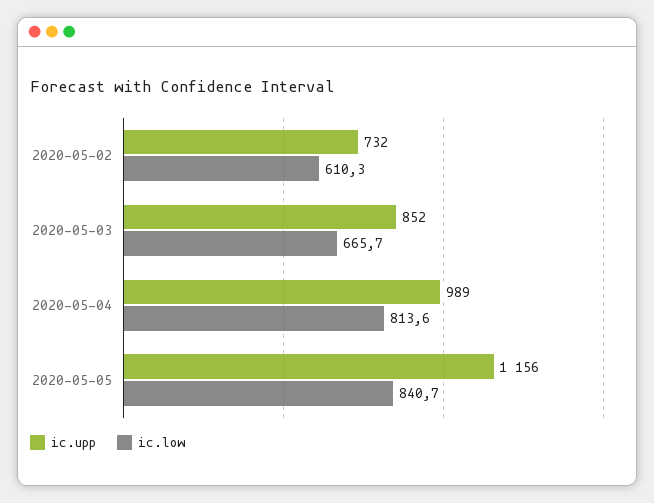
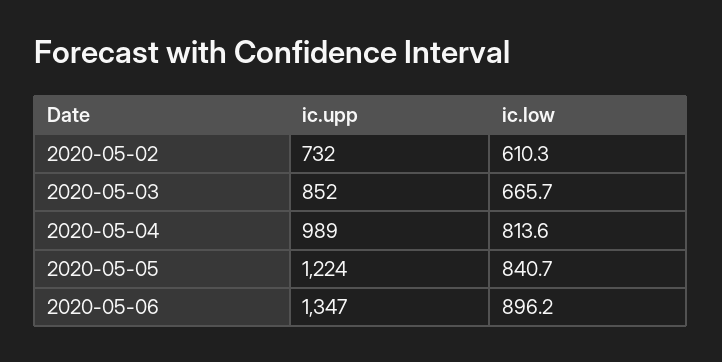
ic.upp, 2020-05-05: 1156 -> 1224
ic.upp, 2020-05-06: none -> 1347
ic.low, 2020-05-06: none -> 896.2

